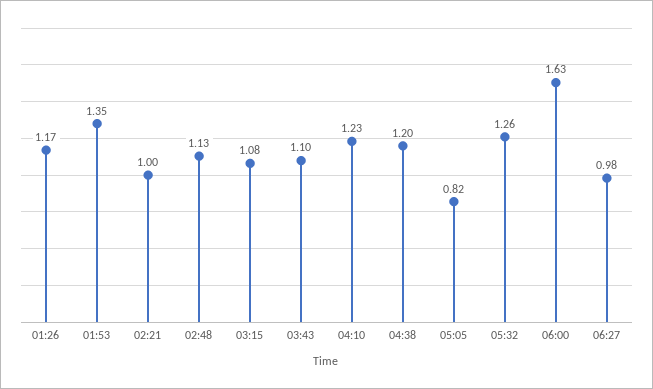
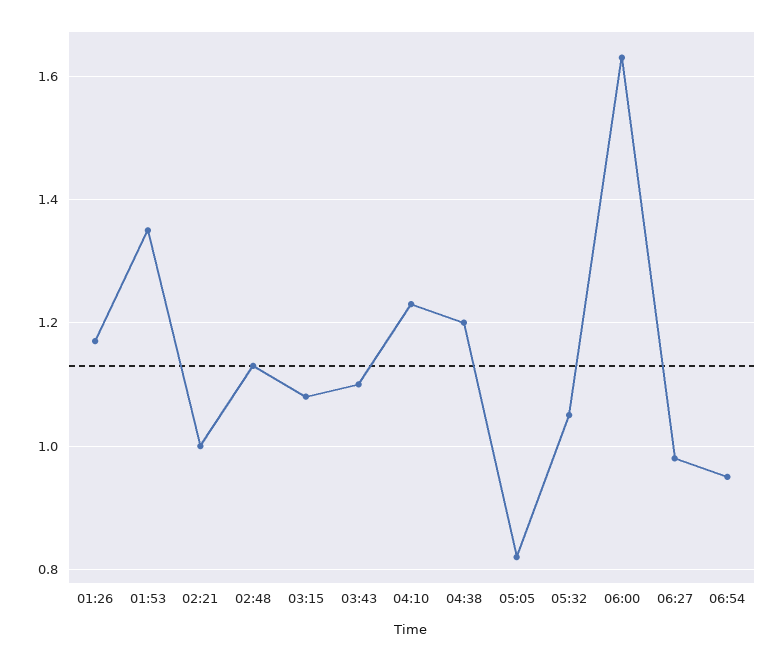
05:32: 1.26 -> 1.05
06:54: none -> 0.95

